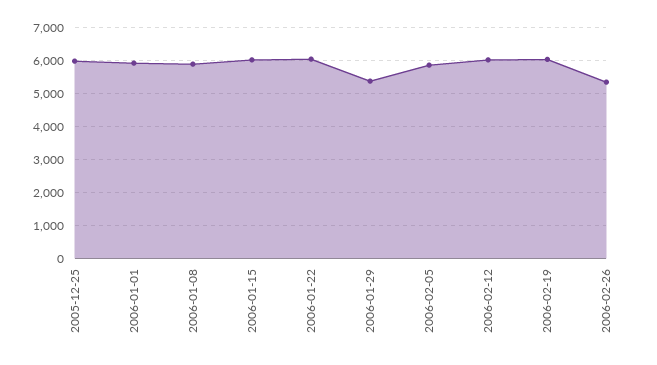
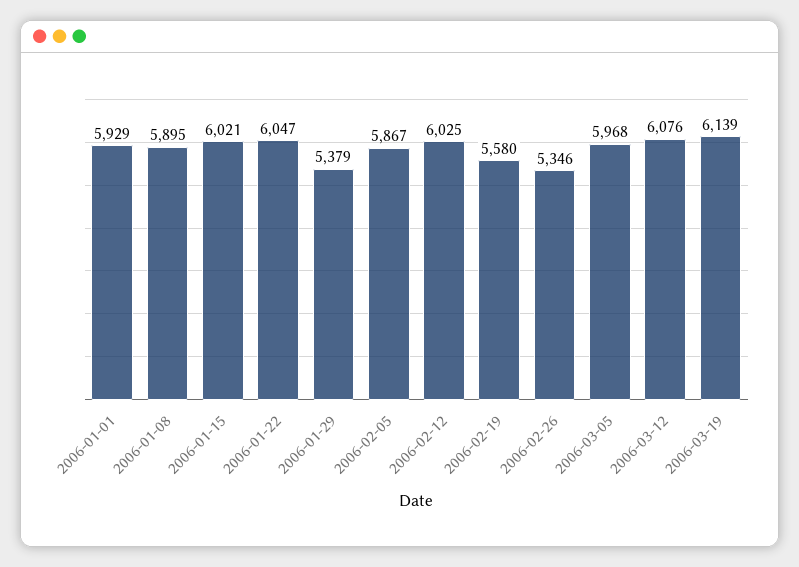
2005-12-25: 6000 -> none
2006-02-19: 6000 -> 5580
2006-03-05: none -> 5968
2006-03-12: none -> 6076
2006-03-19: none -> 6139

